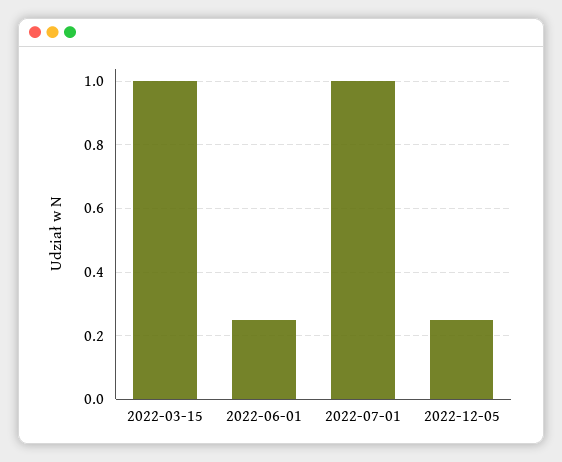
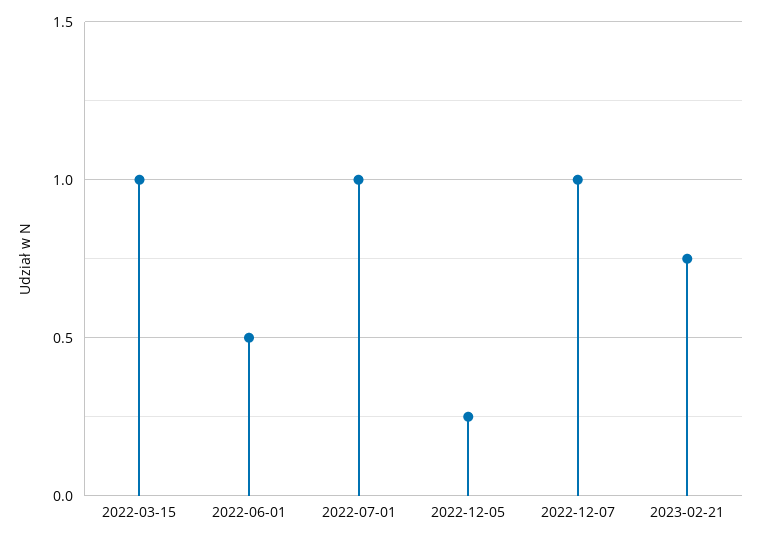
2022-06-01: 0.25 -> 0.5
2022-12-07: none -> 1
2023-02-21: none -> 0.75

